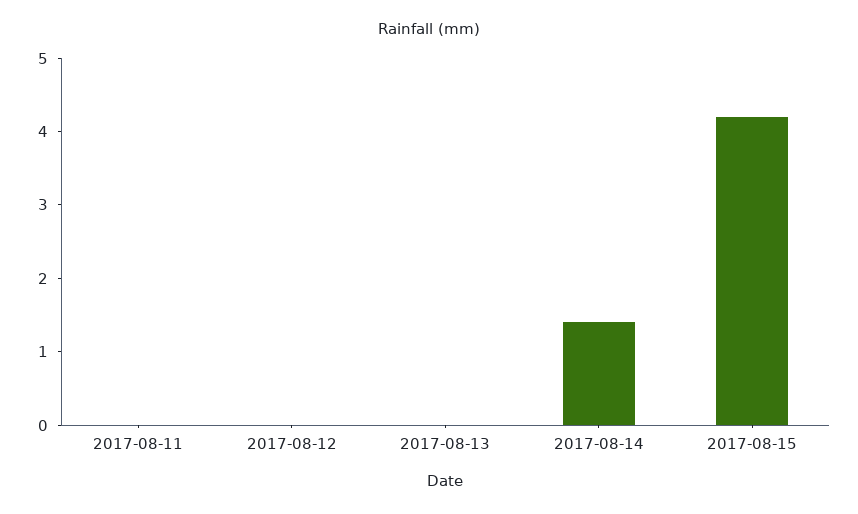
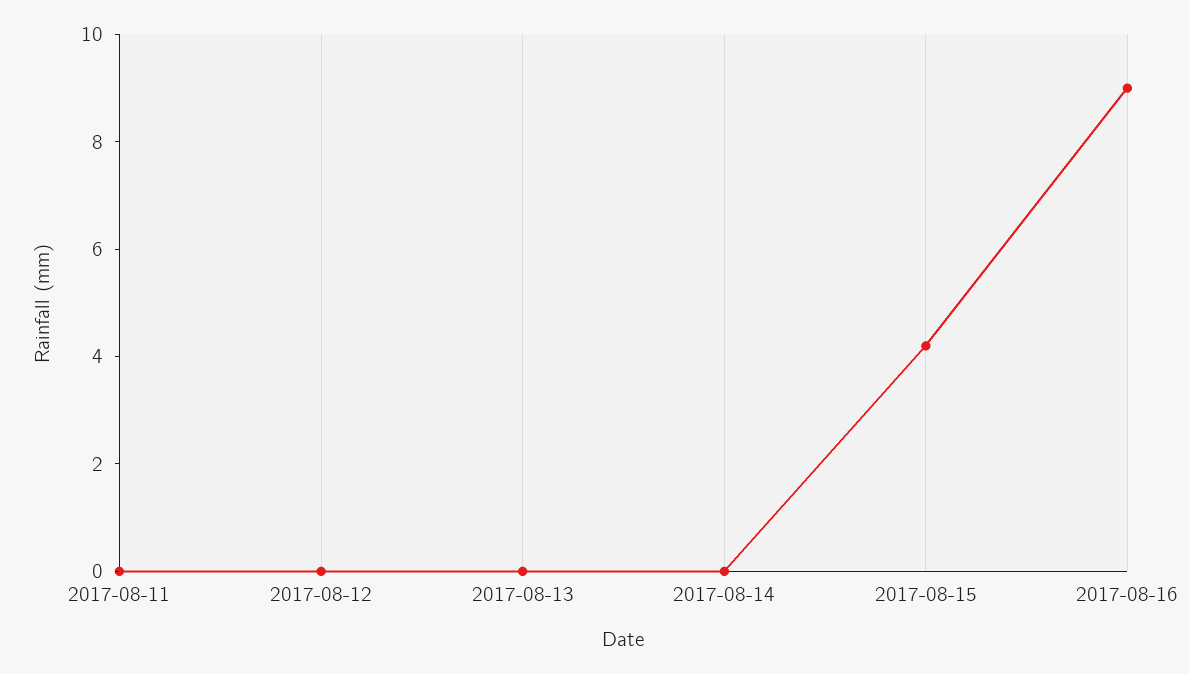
2017-08-14: 1.5 -> 0
2017-08-16: none -> 9

